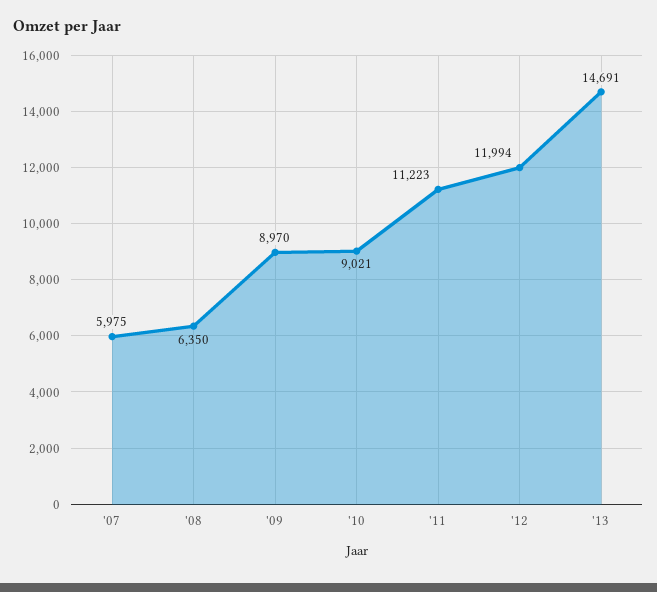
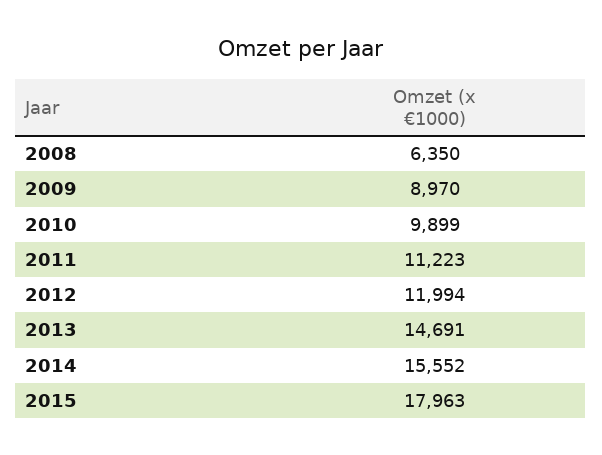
'07: 5975 -> none
'10: 9021 -> 9899
2014: none -> 15552
2015: none -> 17963

